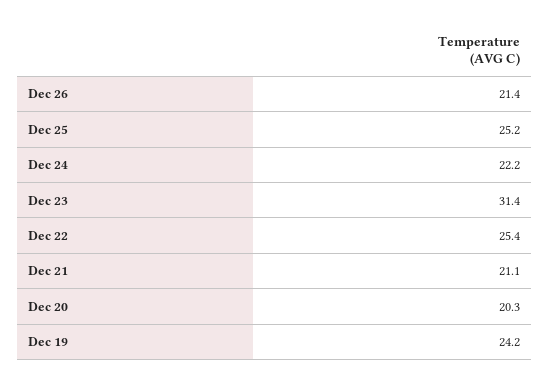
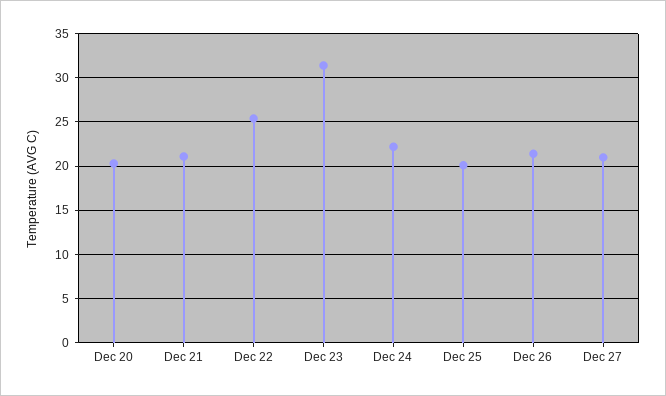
Dec 25: 25.2 -> 20
Dec 19: 24.2 -> none
Dec 27: none -> 21

